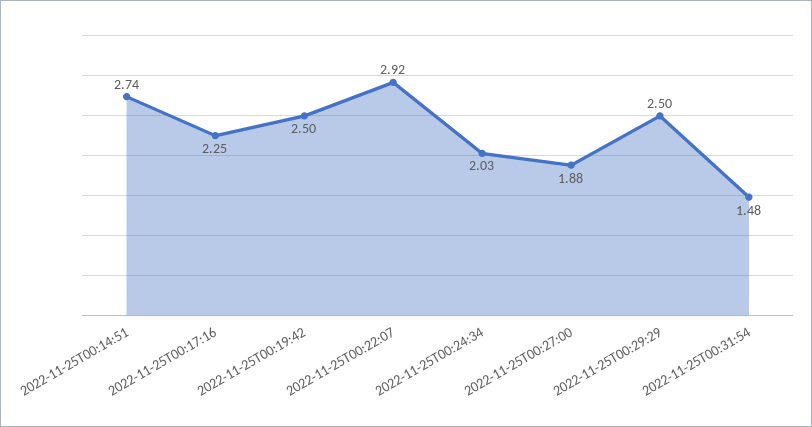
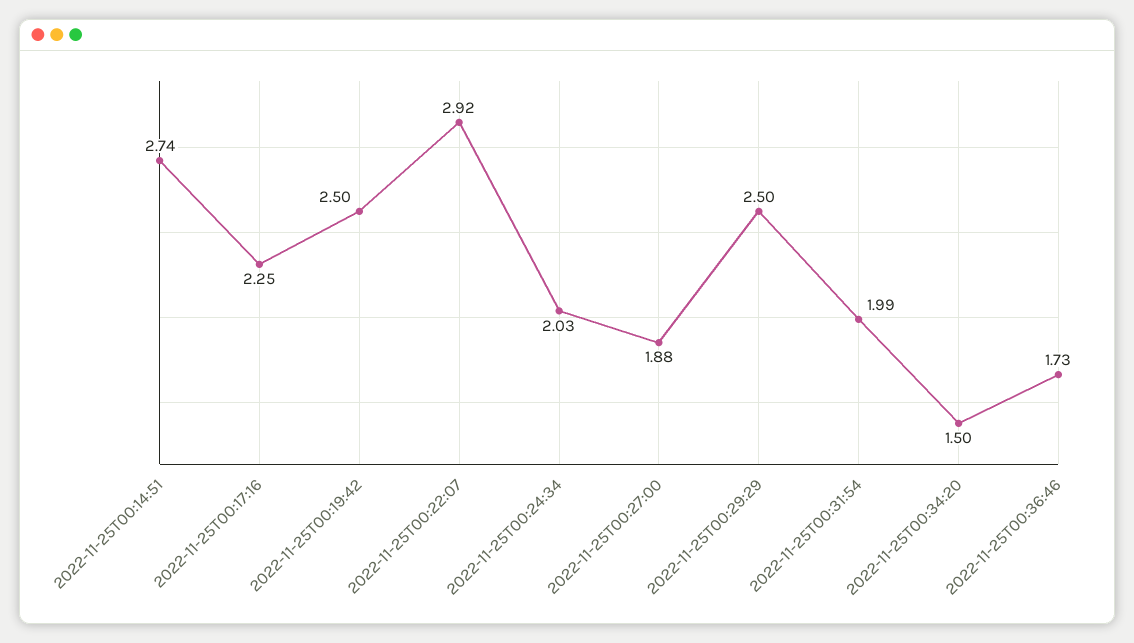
2022-11-25T00:31:54: 1.48 -> 1.99
2022-11-25T00:34:20: none -> 1.5
2022-11-25T00:36:46: none -> 1.73

